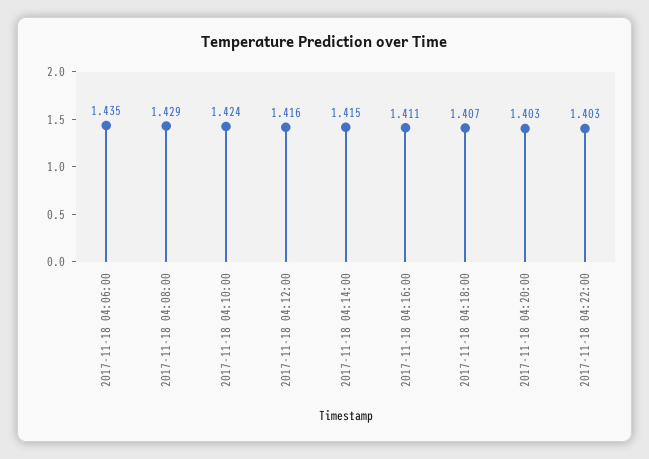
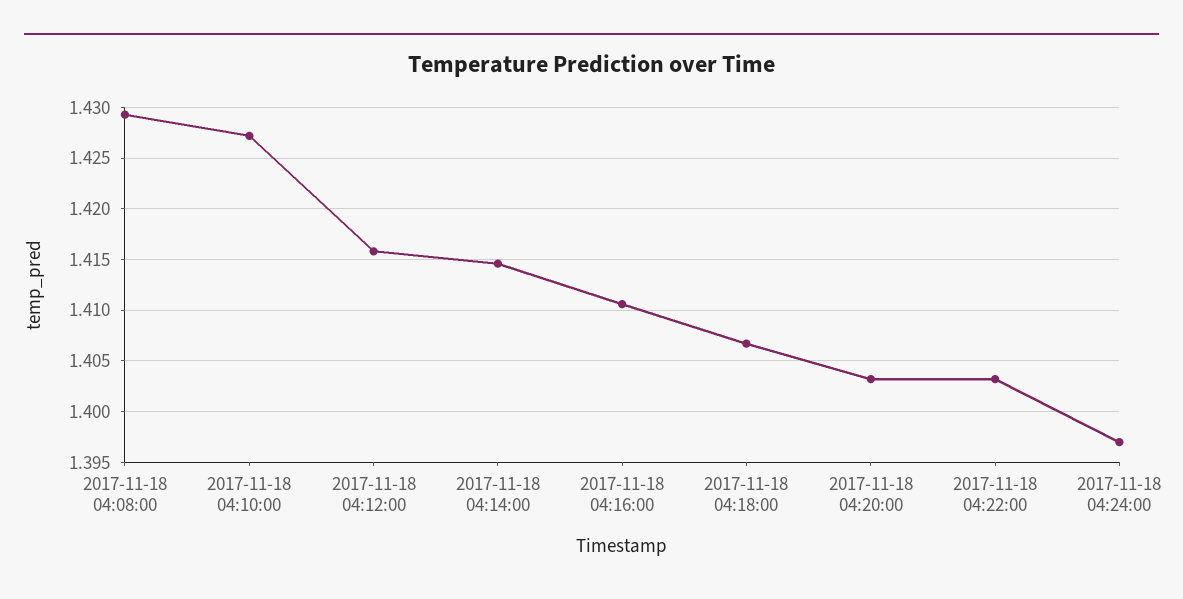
2017-11-18 04:06:00: 1.435 -> none
2017-11-18 04:10:00: 1.424 -> 1.427
2017-11-18 04:24:00: none -> 1.397

